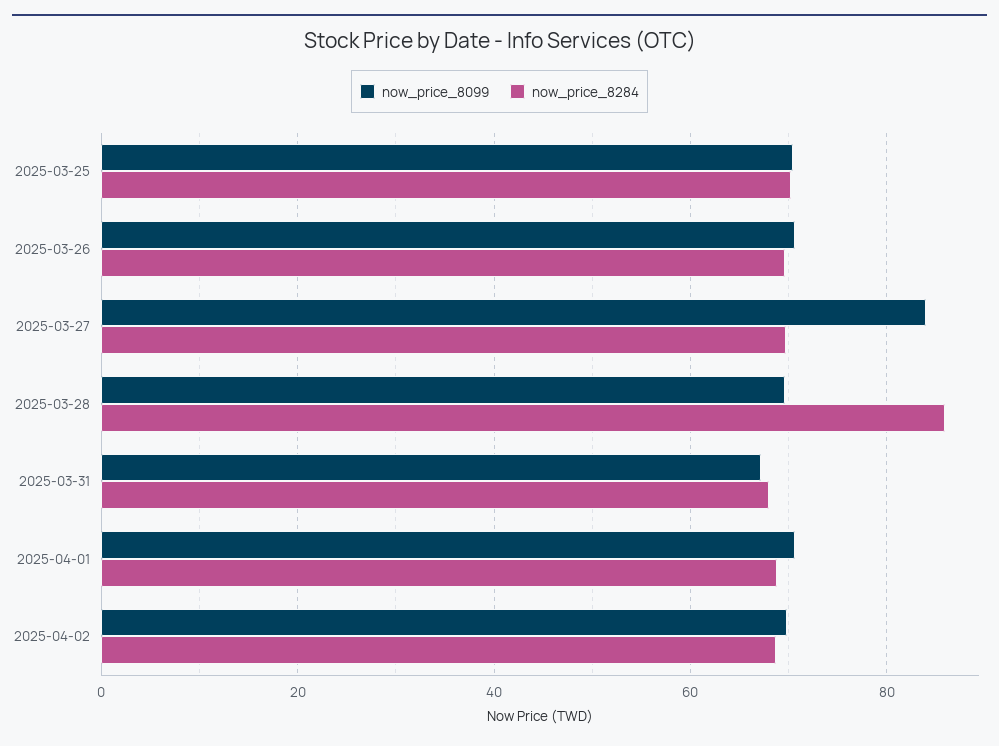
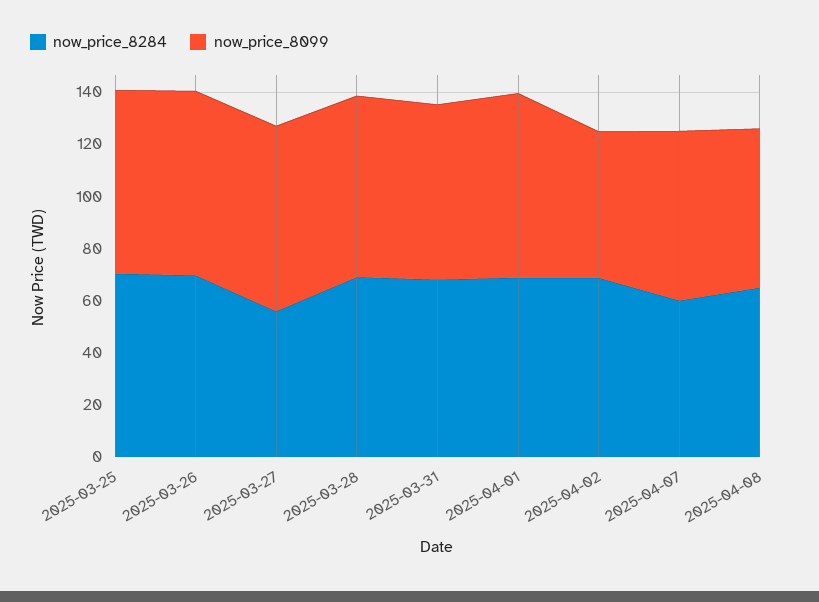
now_price_8099, 2025-03-27: 84 -> 70
now_price_8284, 2025-03-27: 70 -> 55
now_price_8284, 2025-03-28: 86 -> 70
now_price_8099, 2025-04-02: 70 -> 55
now_price_8284, 2025-04-07: none -> 60
now_price_8099, 2025-04-07: none -> 65
now_price_8284, 2025-04-08: none -> 65
now_price_8099, 2025-04-08: none -> 60

